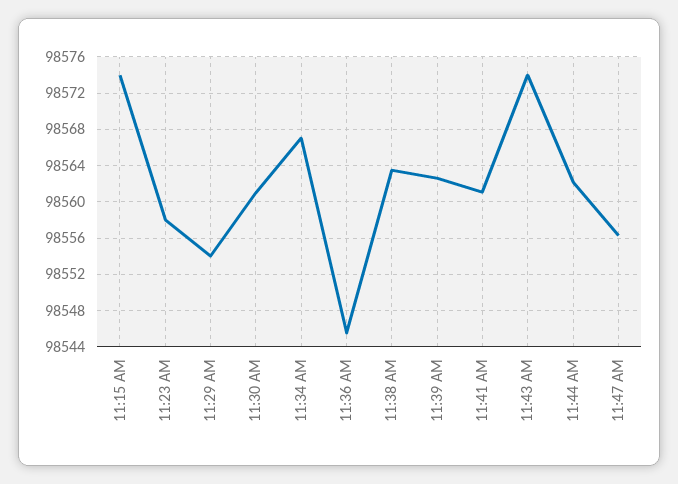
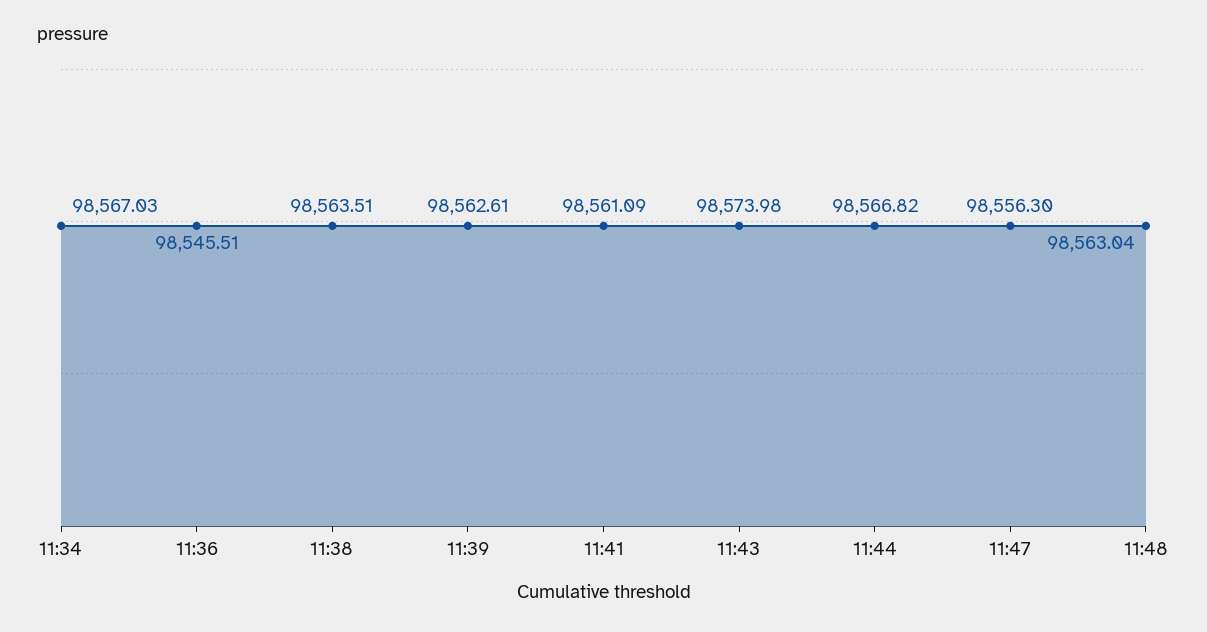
11:15 AM: 98574 -> none
11:23 AM: 98558 -> none
11:29 AM: 98554 -> none
11:30 AM: 98561 -> none
11:44 AM: 98562 -> 98566.82
11:48: none -> 98563.04

